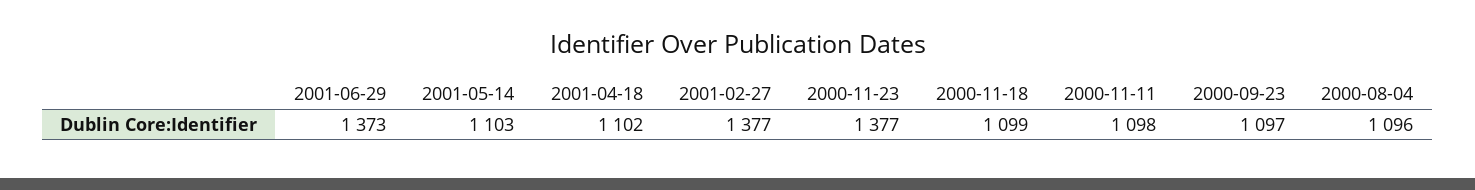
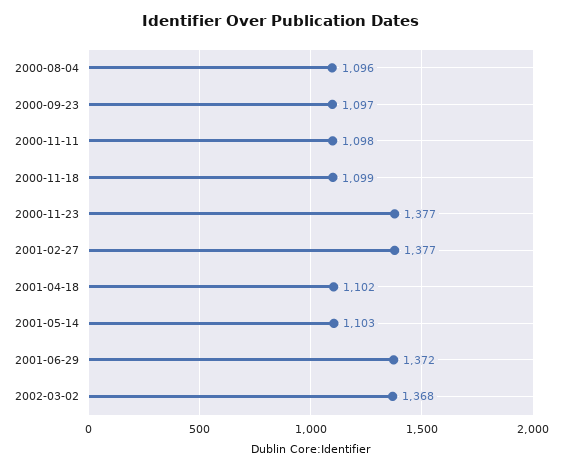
2001-06-29: 1373 -> 1372
2002-03-02: none -> 1368

